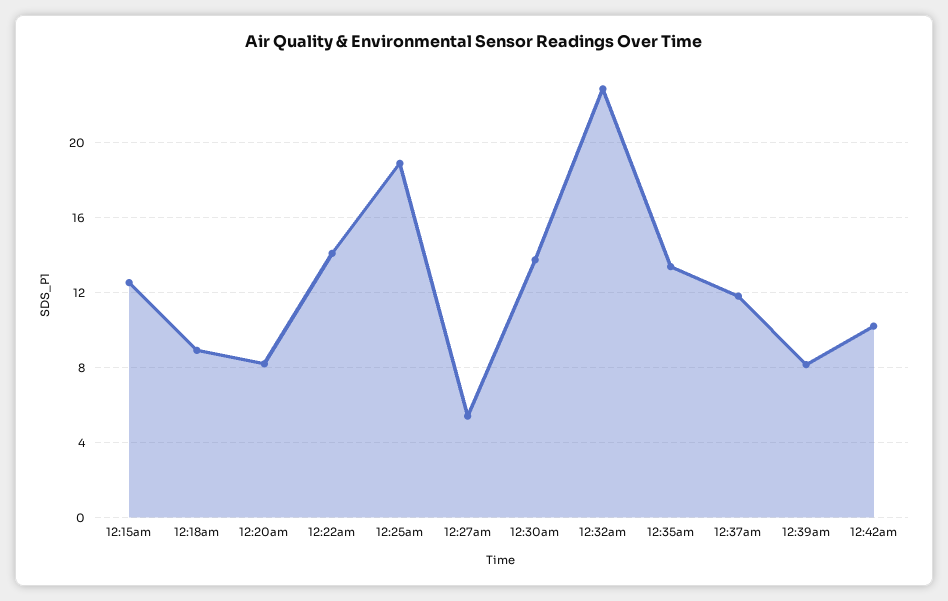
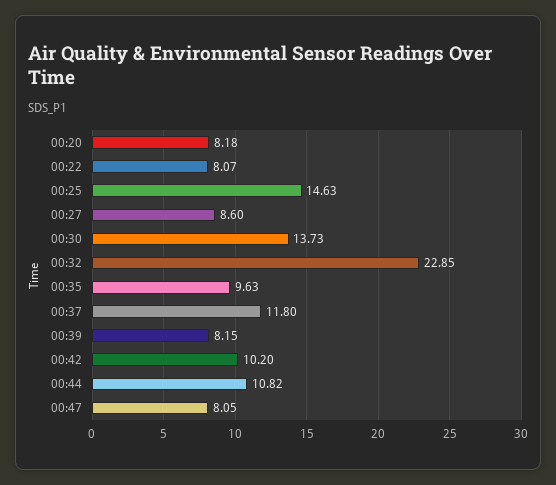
12:15am: 12.5 -> none
12:18am: 9 -> none
12:22am: 14 -> 8.07
12:25am: 19 -> 14.63
12:27am: 5.5 -> 8.6
12:35am: 13.5 -> 9.63
00:44: none -> 10.82
00:47: none -> 8.05

